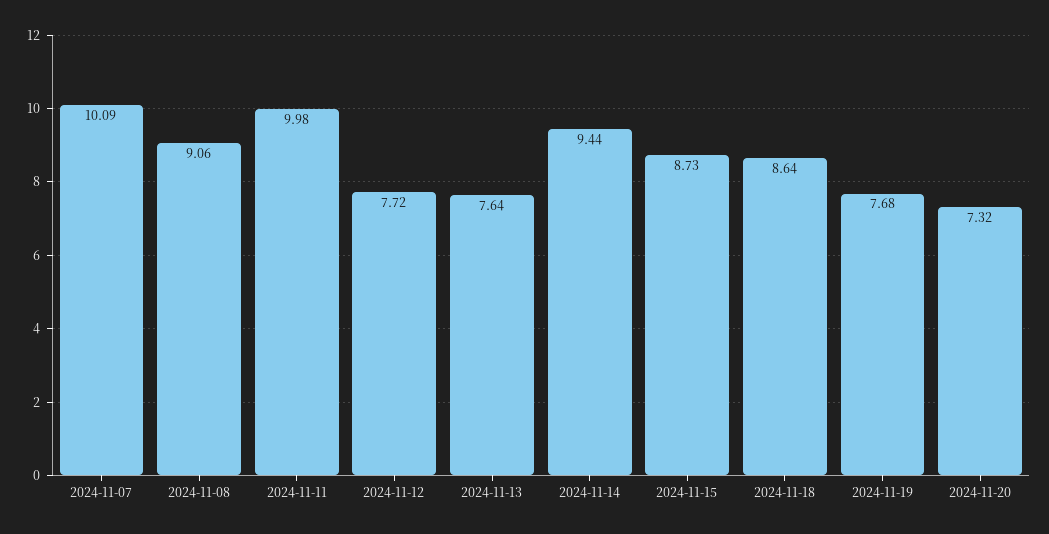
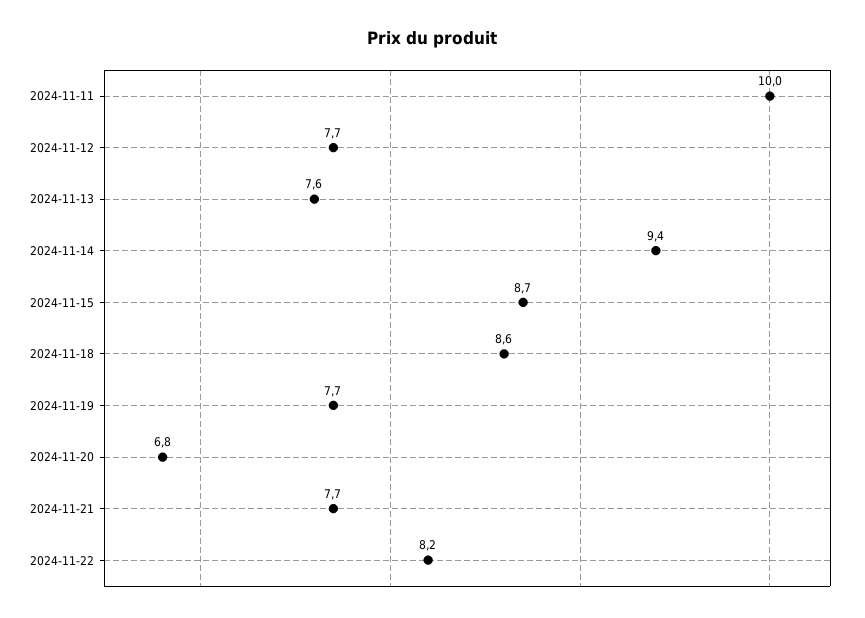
2024-11-07: 10.09 -> none
2024-11-08: 9.06 -> none
2024-11-20: 7.32 -> 6.8
2024-11-21: none -> 7.7
2024-11-22: none -> 8.2

